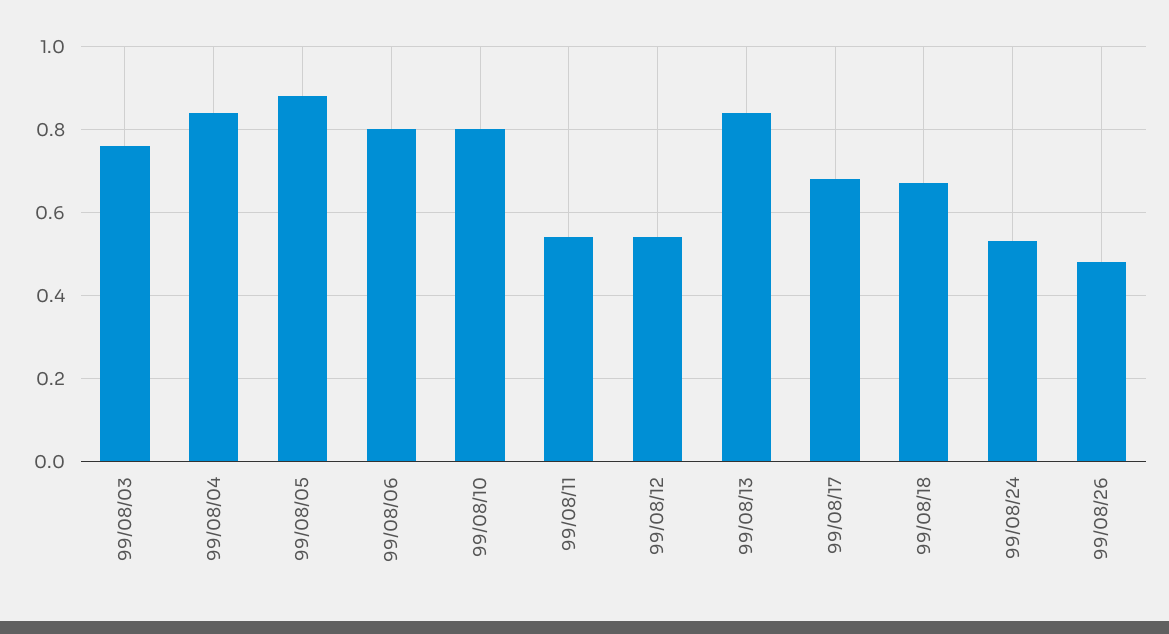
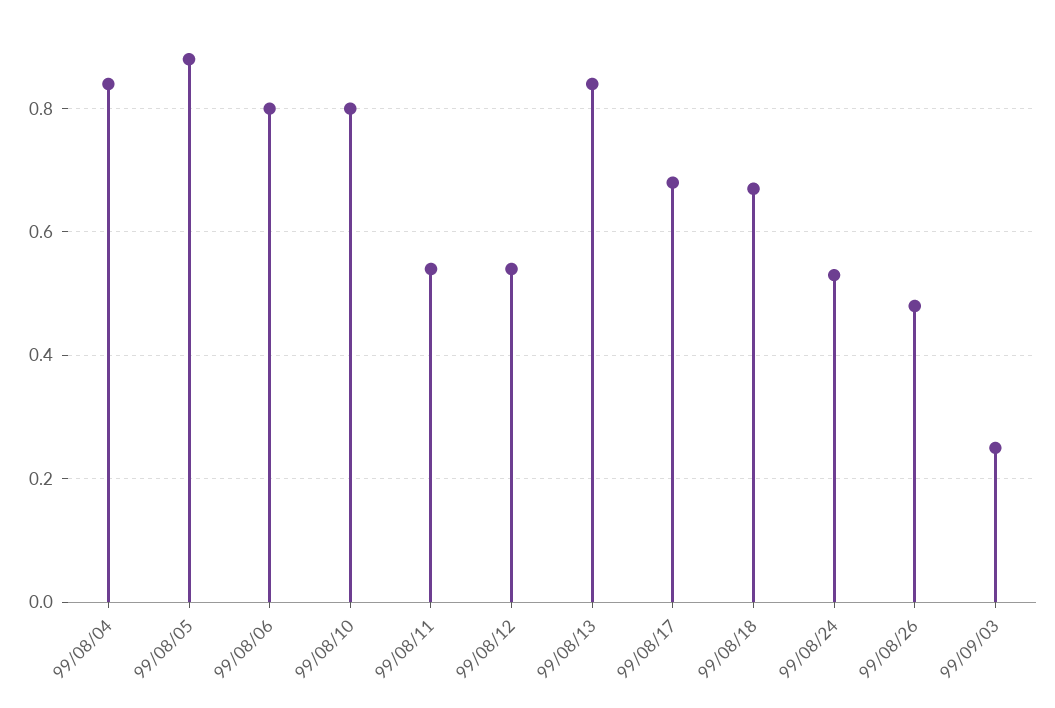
99/08/03: 0.75 -> none
99/09/03: none -> 0.25

